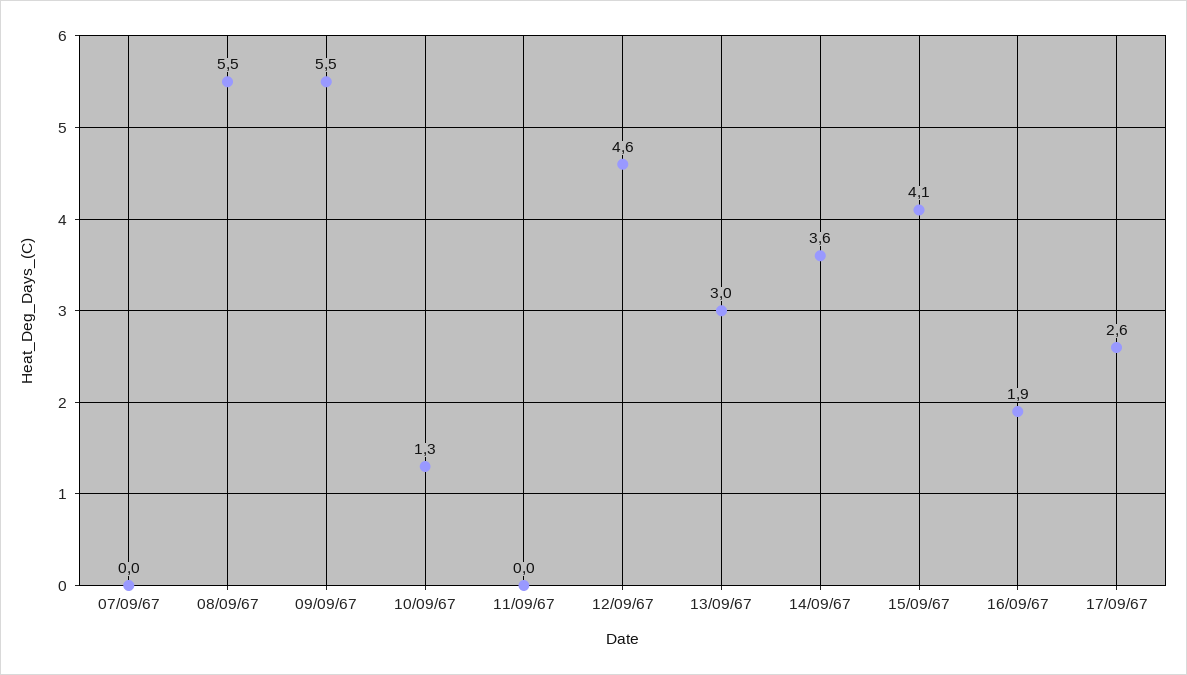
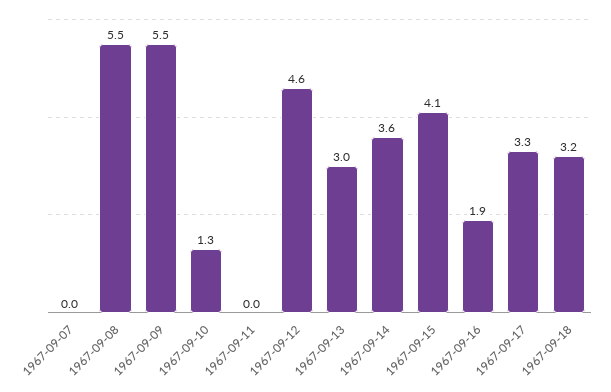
17/09/67: 2.6 -> 3.3
1967-09-18: none -> 3.2

